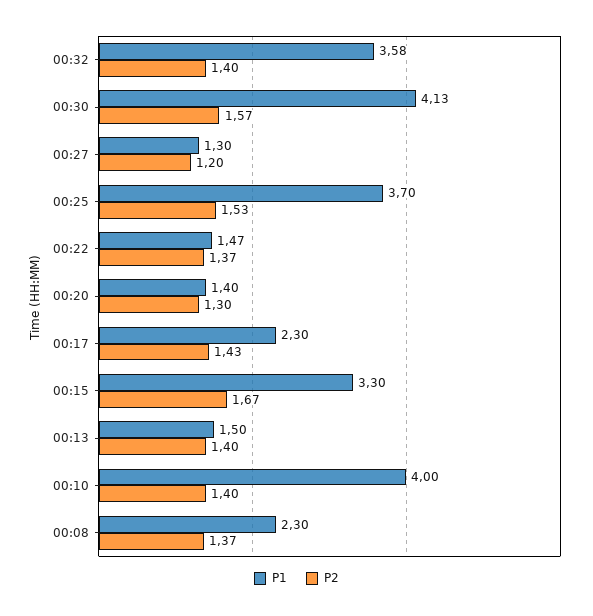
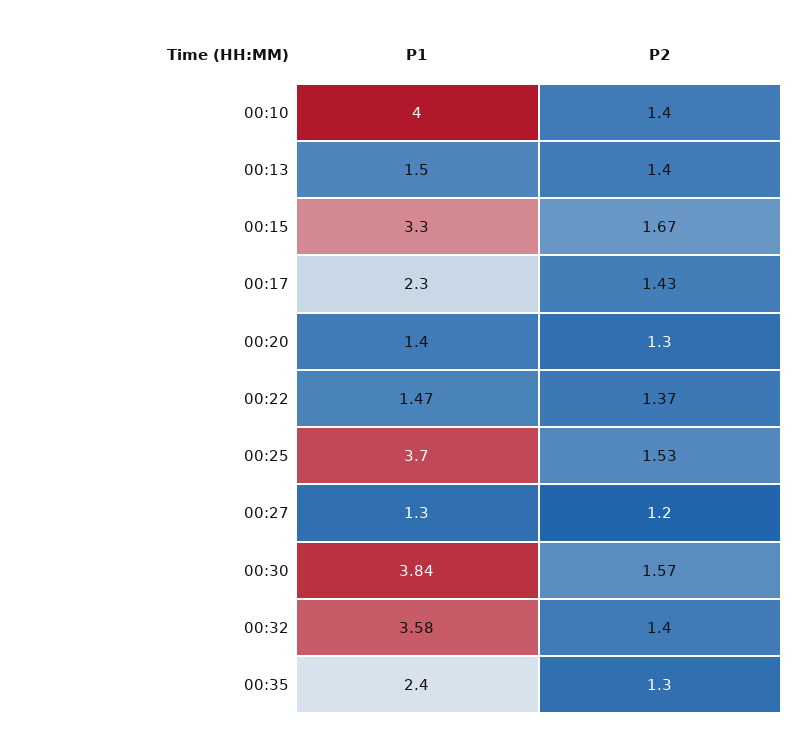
P1, 00:30: 4.13 -> 3.84
P1, 00:08: 2.3 -> none
P2, 00:08: 1.37 -> none
P1, 00:35: none -> 2.4
P2, 00:35: none -> 1.3

